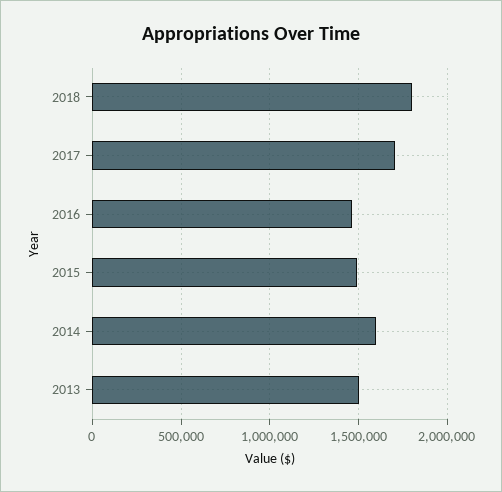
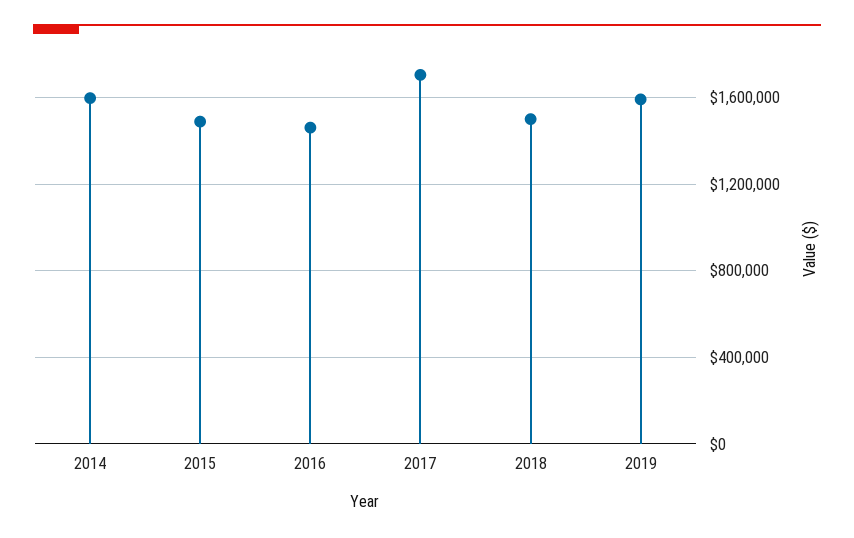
2018: 1800000 -> 1500000
2013: 1500000 -> none
2019: none -> 1600000

